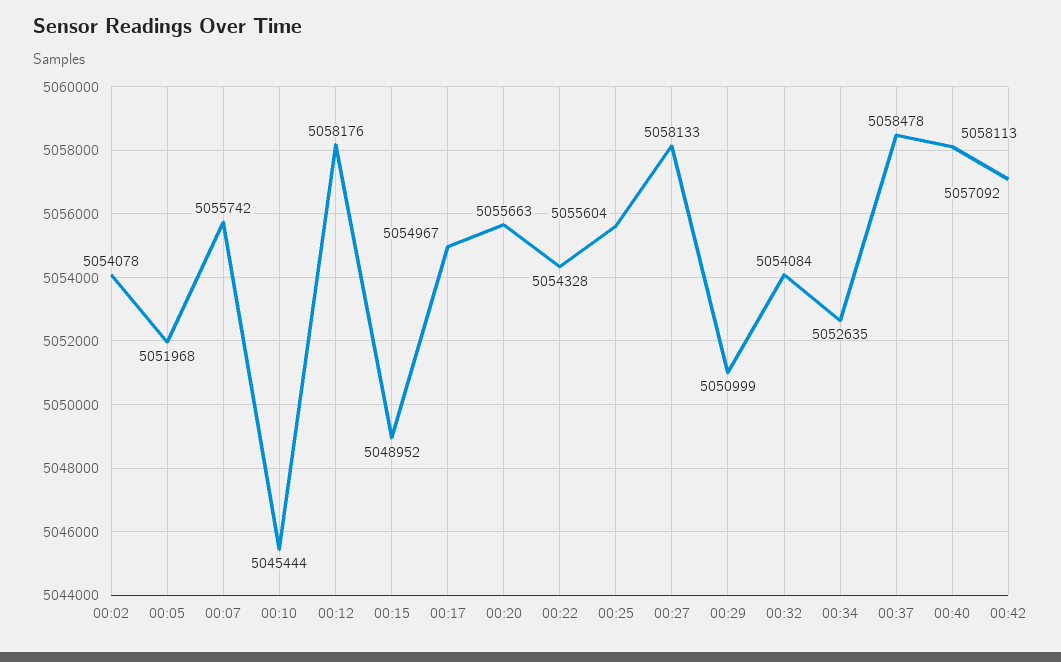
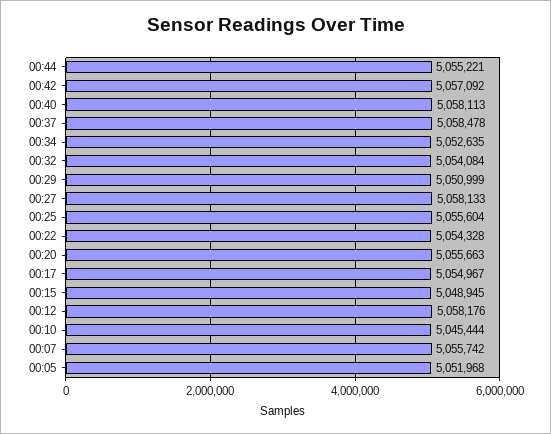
00:02: 5054078 -> none
00:15: 5048952 -> 5048945
00:44: none -> 5055221

